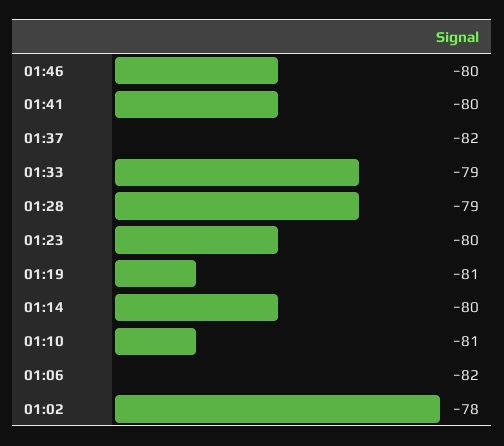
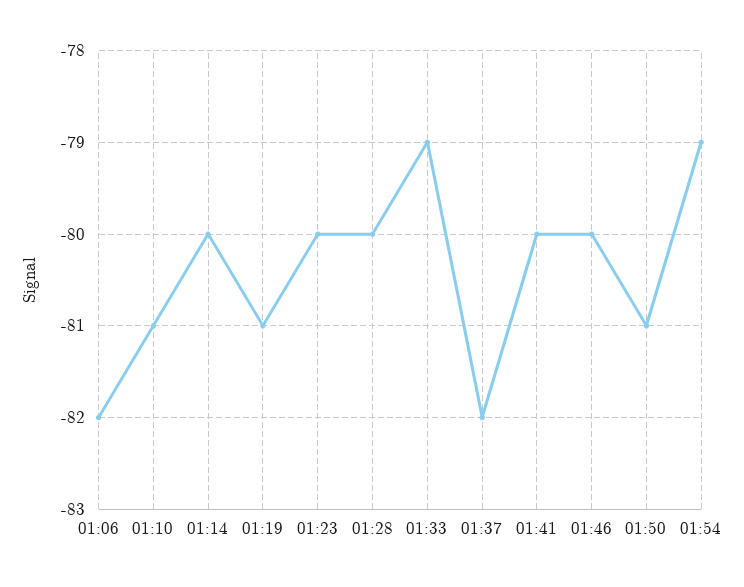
01:28: -79 -> -80
01:02: -78 -> none
01:50: none -> -81
01:54: none -> -79

